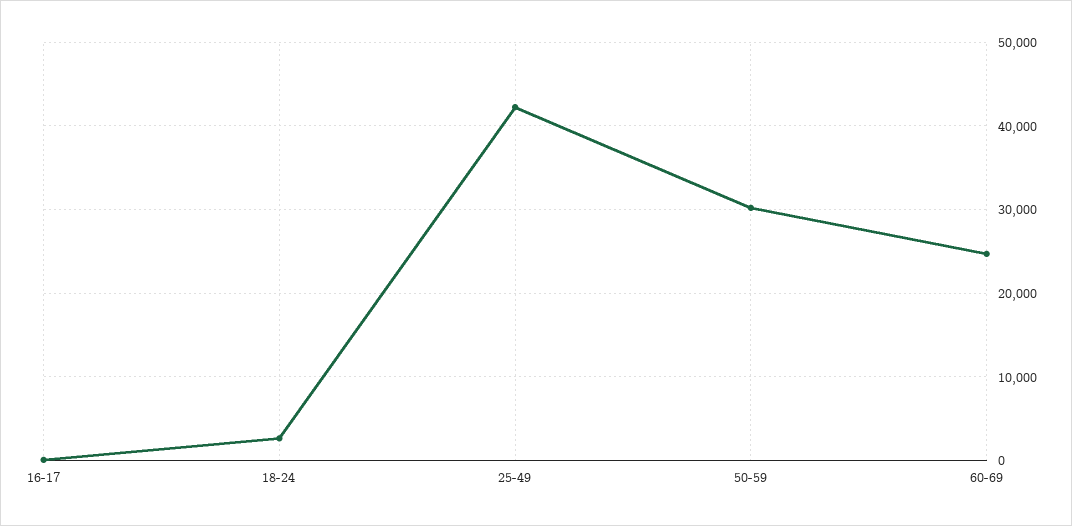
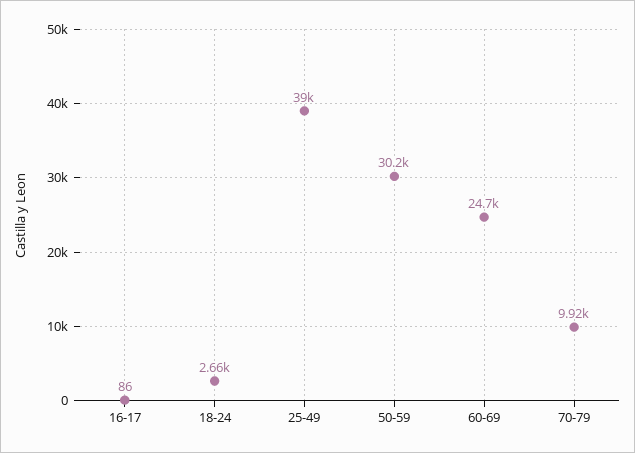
25-49: 42000 -> 39000
70-79: none -> 9920

